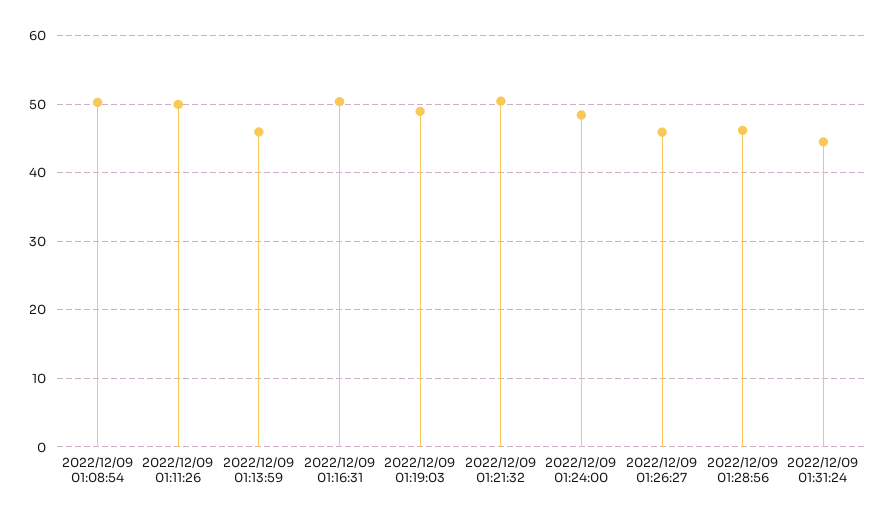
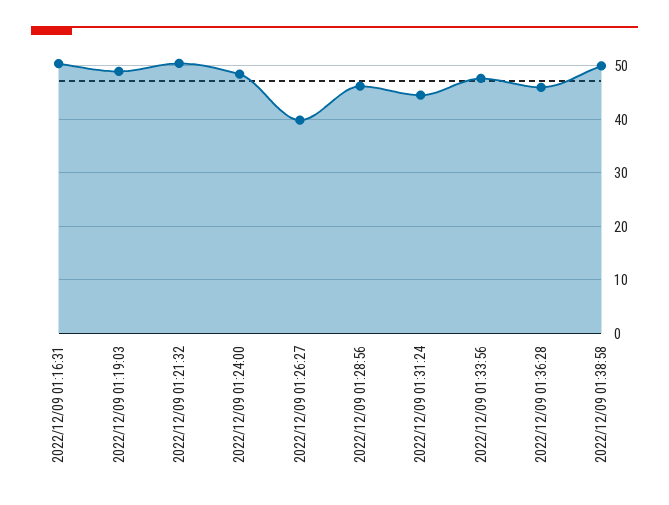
2022/12/09 01:08:54: 50 -> none
2022/12/09 01:11:26: 50 -> none
2022/12/09 01:13:59: 46 -> none
2022/12/09 01:26:27: 46 -> 40
2022/12/09 01:33:56: none -> 48
2022/12/09 01:36:28: none -> 46
2022/12/09 01:38:58: none -> 50

